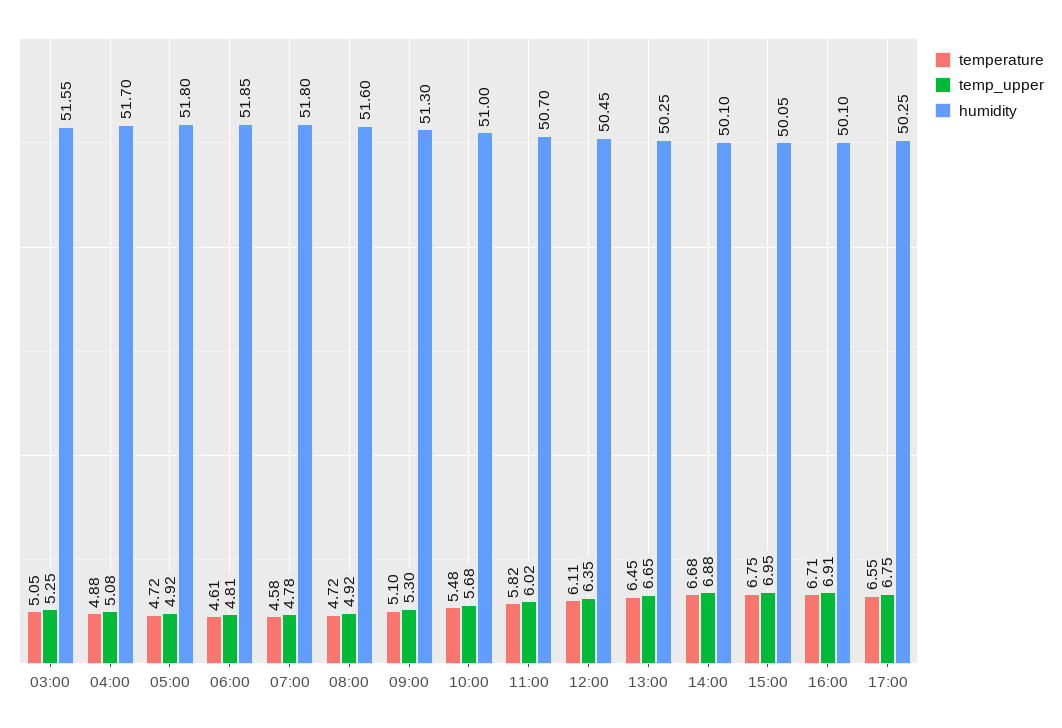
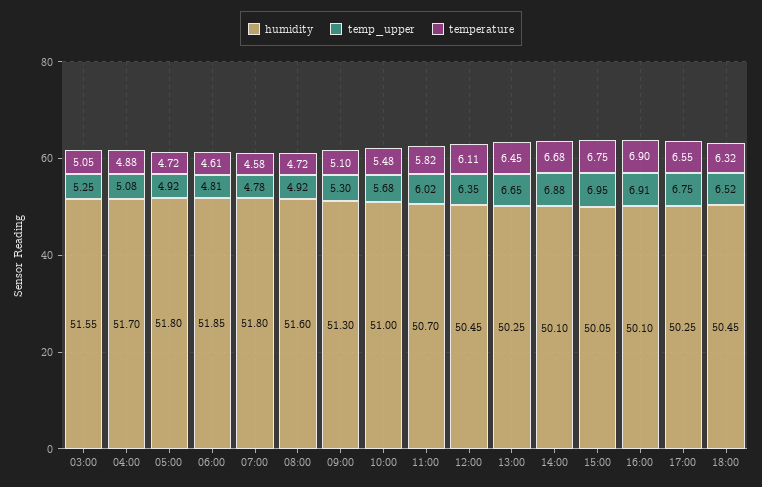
temperature, 16:00: 6.71 -> 6.9
humidity, 18:00: none -> 50.45
temp_upper, 18:00: none -> 6.52
temperature, 18:00: none -> 6.32

